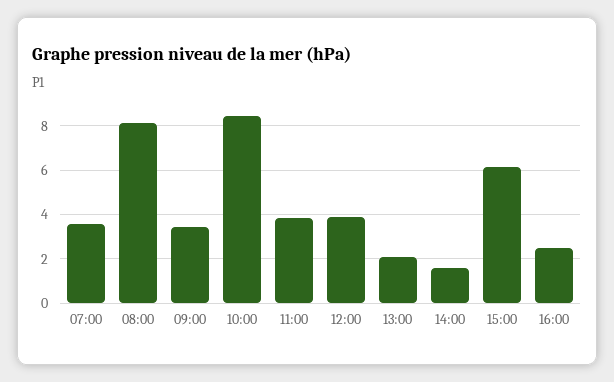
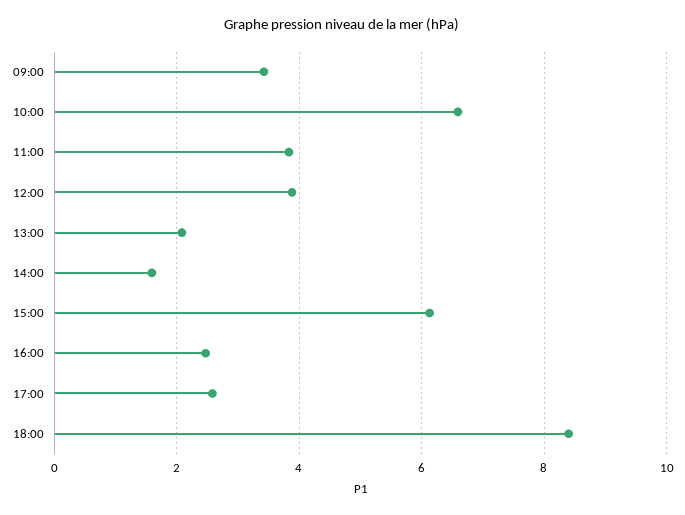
07:00: 3.5 -> none
08:00: 8 -> none
10:00: 8.5 -> 6.6
17:00: none -> 2.6
18:00: none -> 8.4

